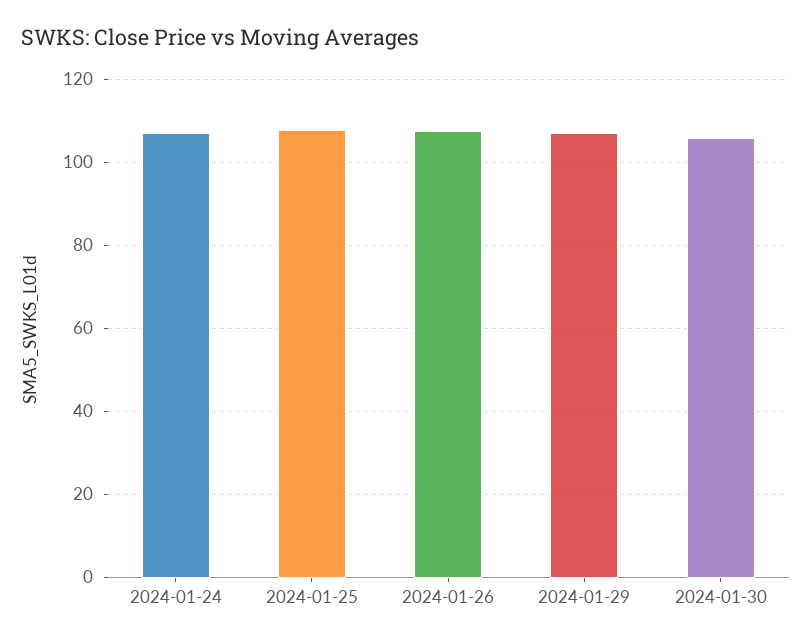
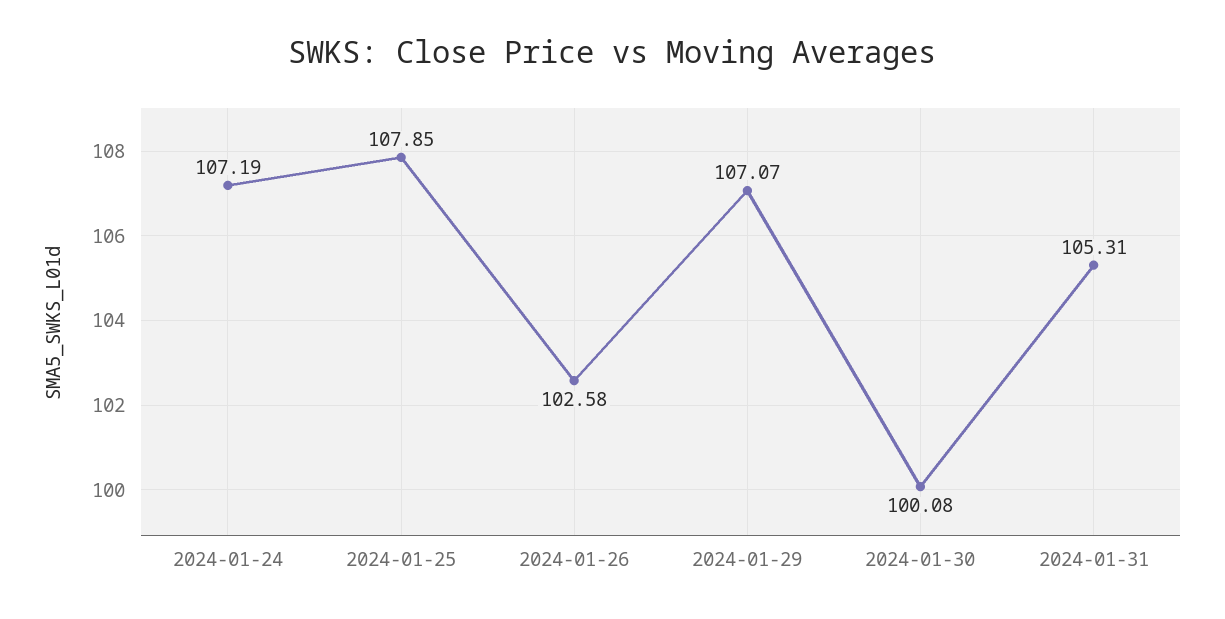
2024-01-26: 108 -> 102.58
2024-01-30: 106 -> 100.08
2024-01-31: none -> 105.31

